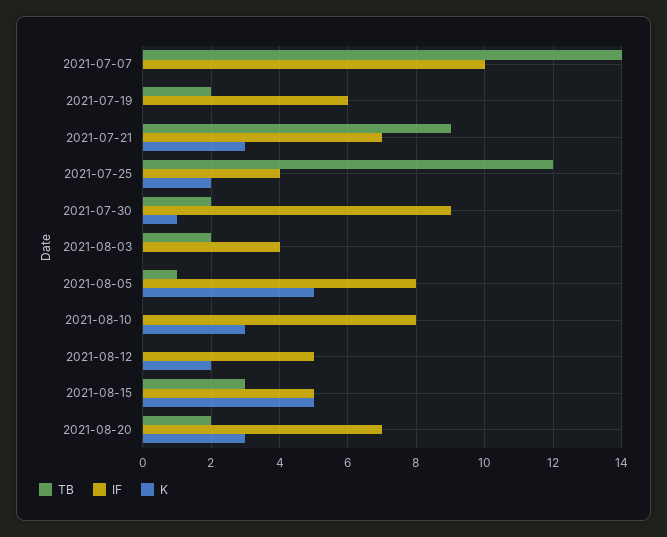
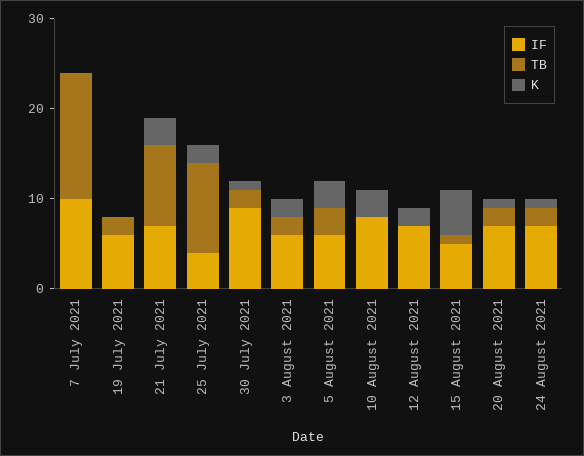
TB, 2021-07-25: 12 -> 10
IF, 2021-08-03: 4 -> 6
K, 2021-08-03: 0 -> 2
TB, 2021-08-05: 1 -> 3
IF, 2021-08-05: 8 -> 6
K, 2021-08-05: 5 -> 3
IF, 2021-08-12: 5 -> 7
TB, 2021-08-15: 3 -> 1
K, 2021-08-20: 3 -> 1
IF, 24 August 2021: none -> 7
TB, 24 August 2021: none -> 2
K, 24 August 2021: none -> 1

